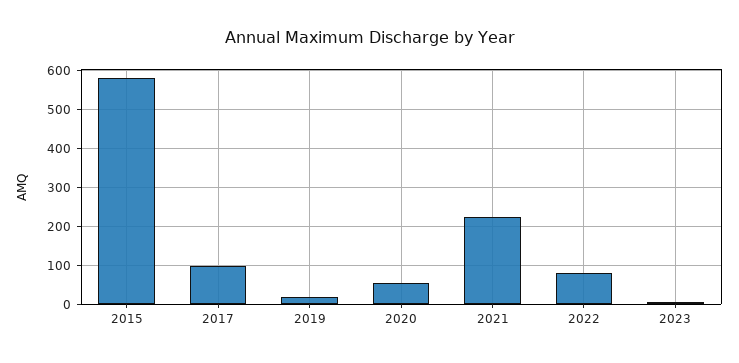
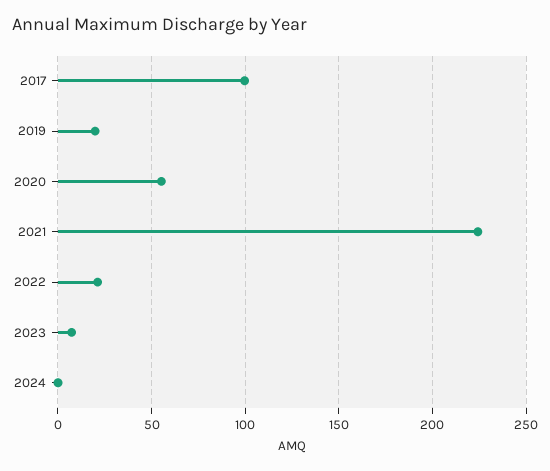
2015: 580 -> none
2022: 80 -> 20
2024: none -> 0

